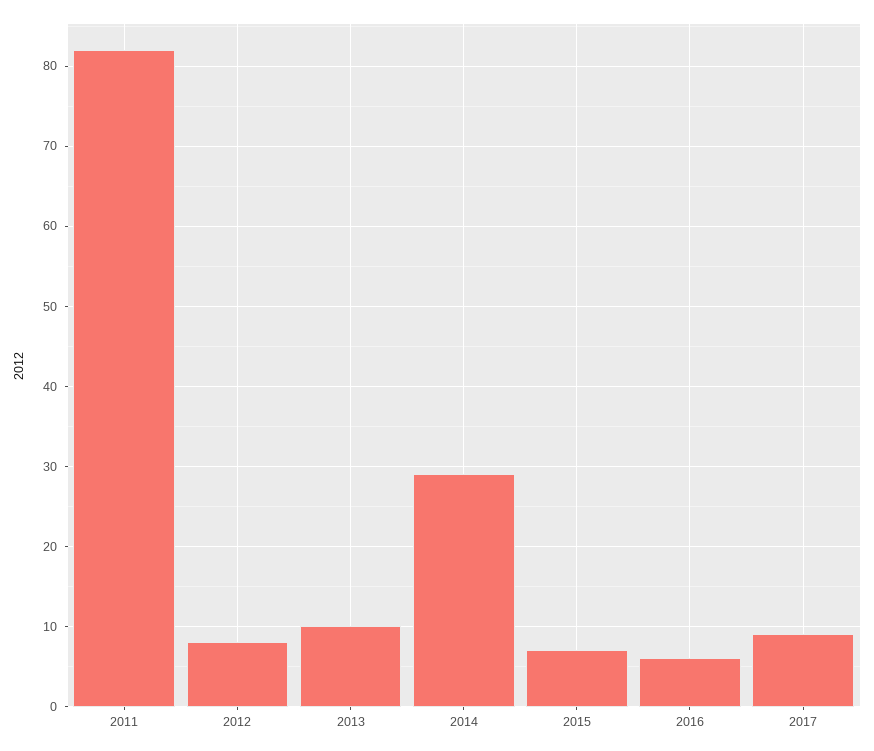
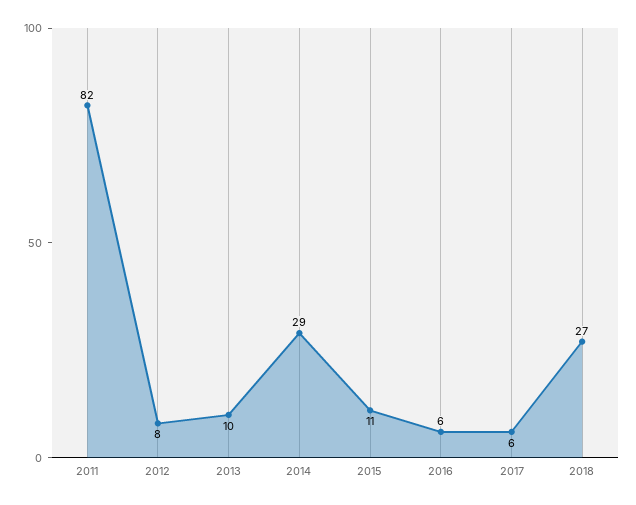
2015: 7 -> 11
2017: 9 -> 6
2018: none -> 27

